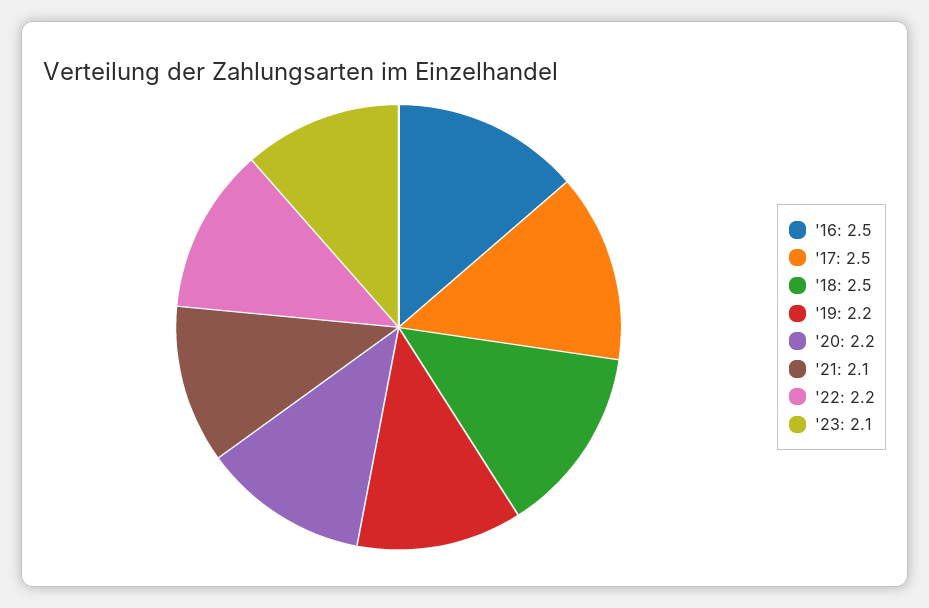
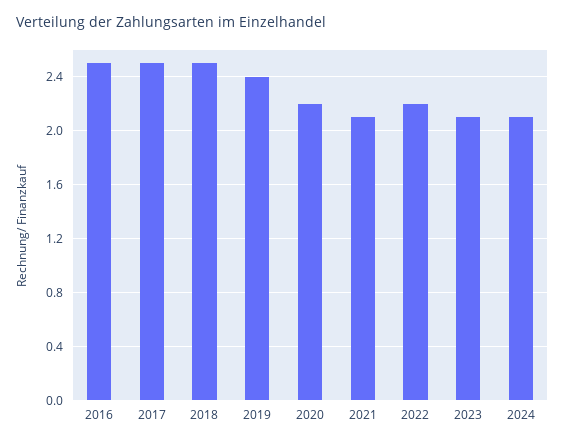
'19: 2.2 -> 2.4
2024: none -> 2.1

